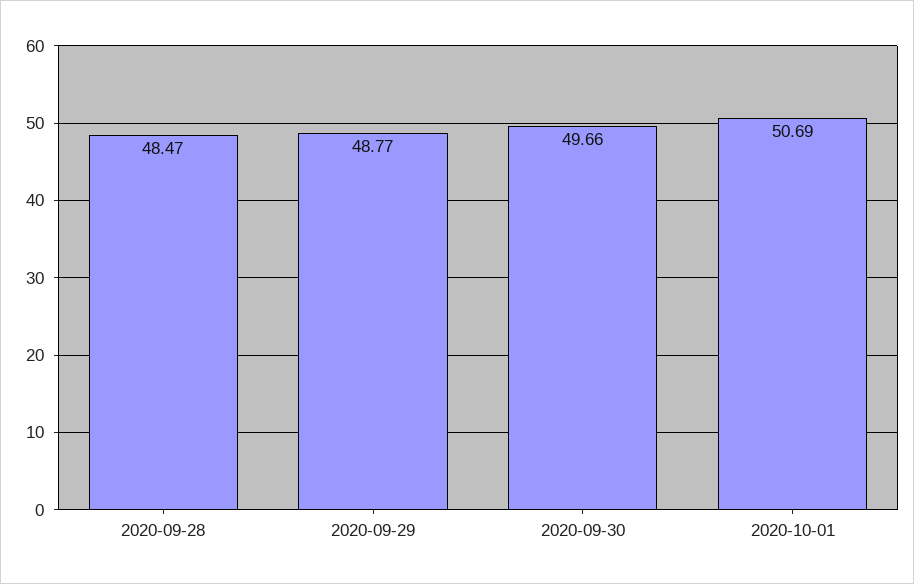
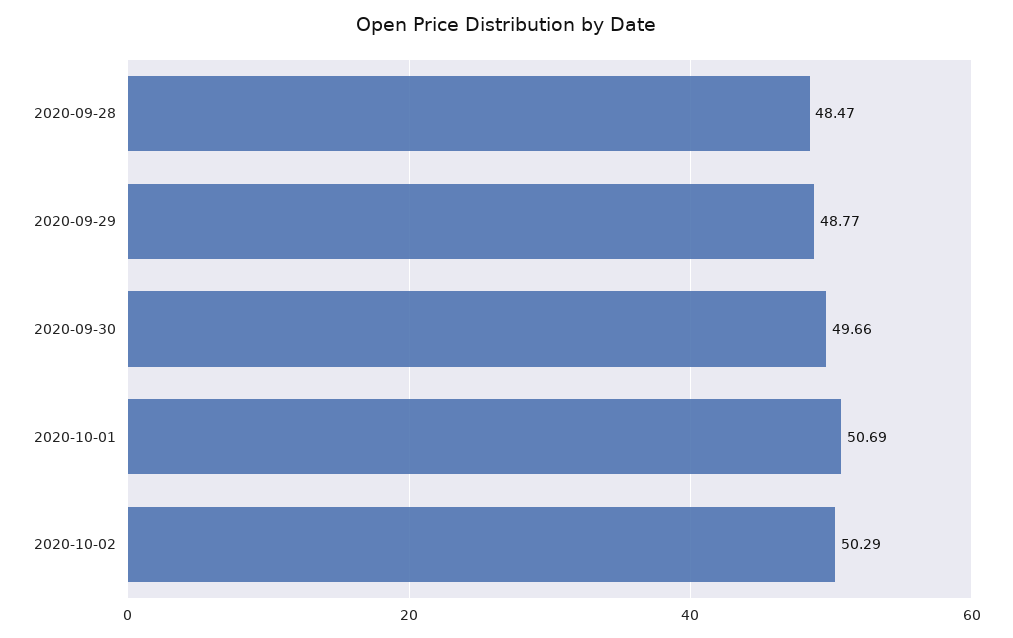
2020-10-02: none -> 50.29

